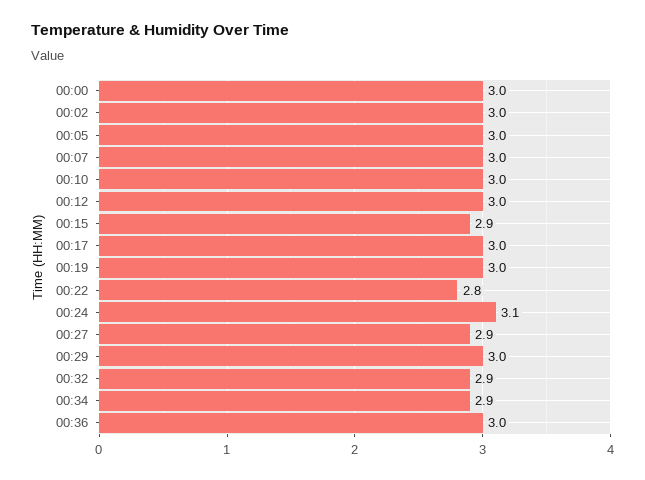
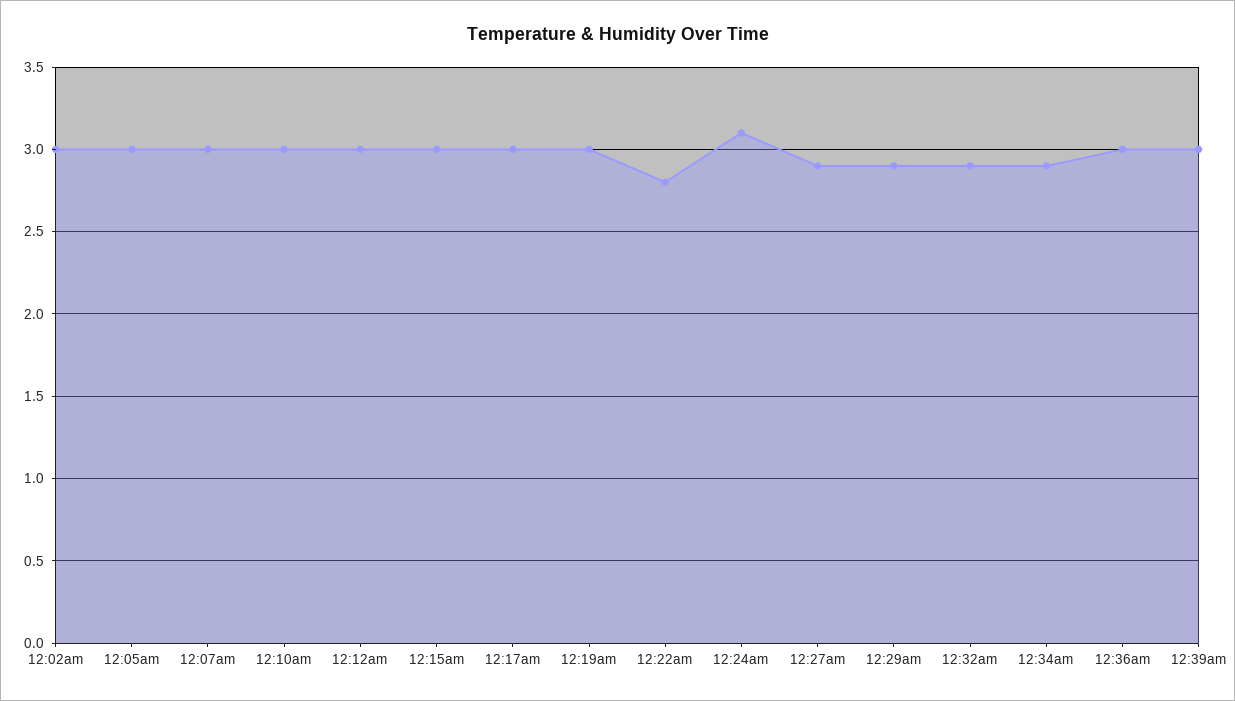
00:00: 3 -> none
00:15: 2.9 -> 3
00:29: 3 -> 2.9
12:39am: none -> 3

